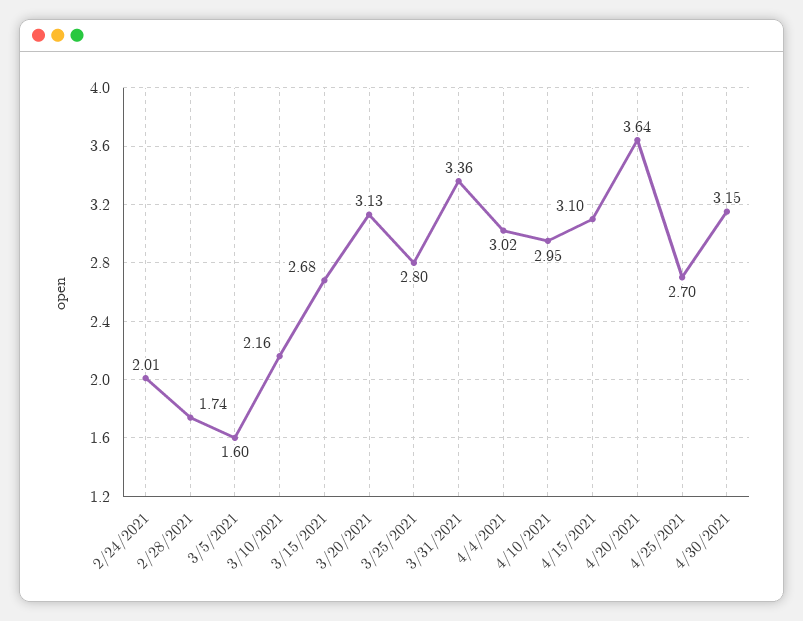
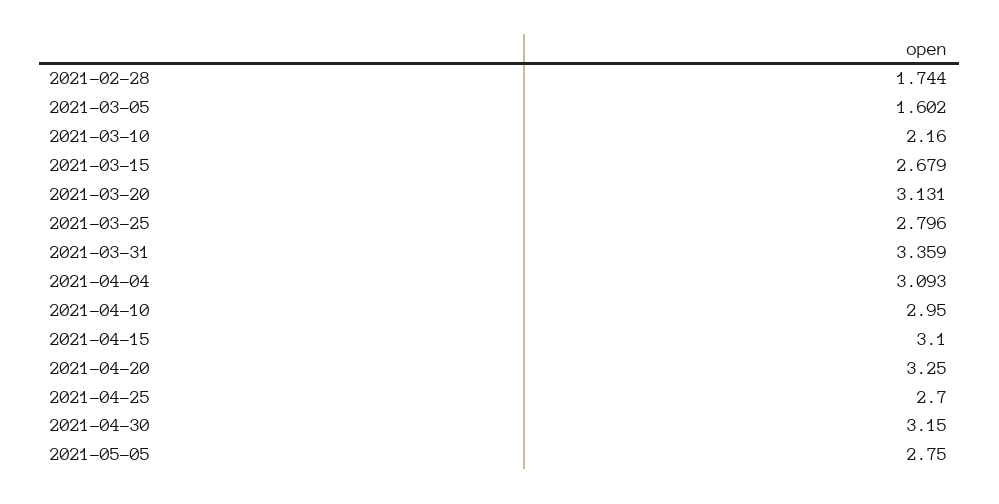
2/24/2021: 2.01 -> none
4/4/2021: 3.02 -> 3.093
4/20/2021: 3.64 -> 3.25
2021-05-05: none -> 2.75

